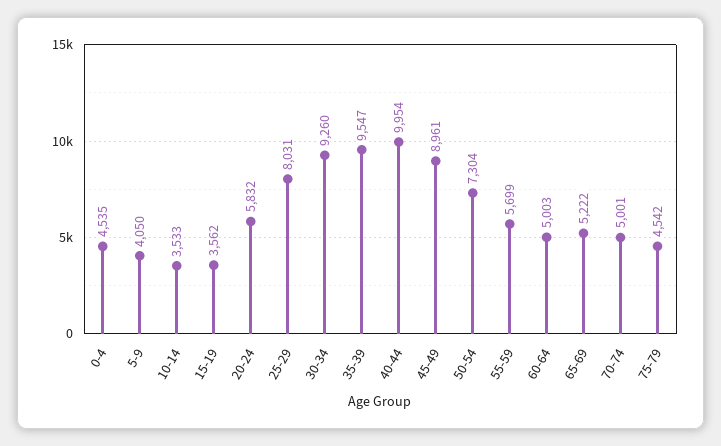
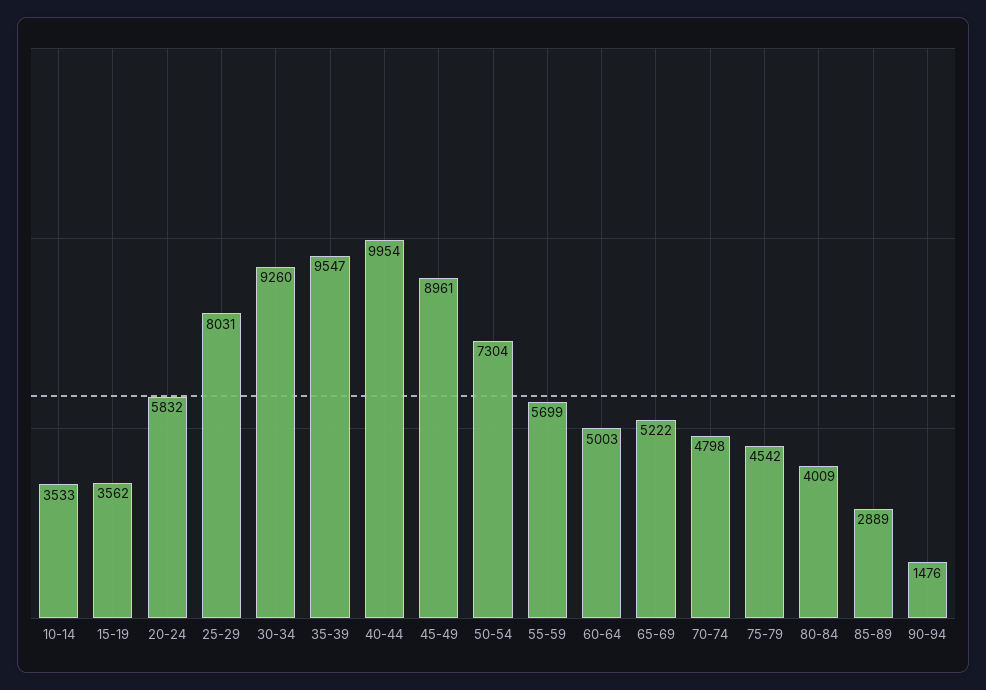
0-4: 4535 -> none
5-9: 4050 -> none
70-74: 5001 -> 4798
80-84: none -> 4009
85-89: none -> 2889
90-94: none -> 1476

